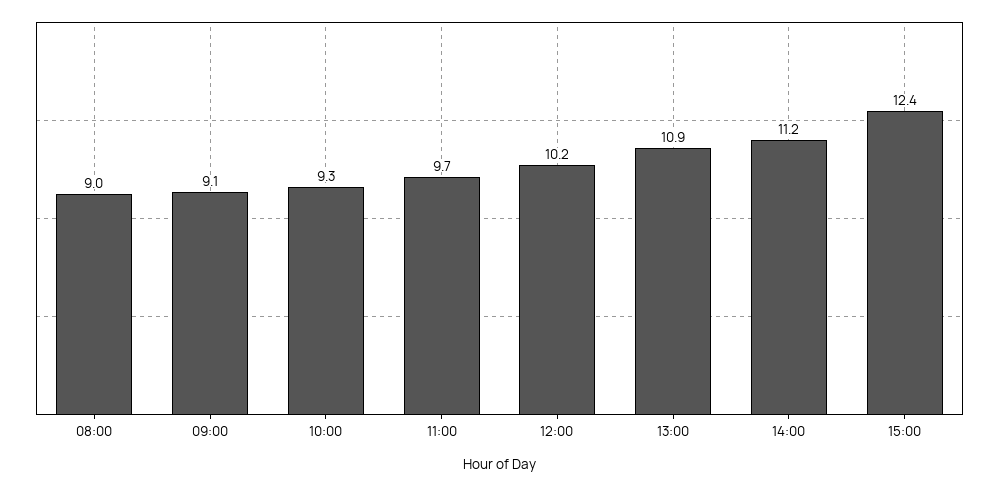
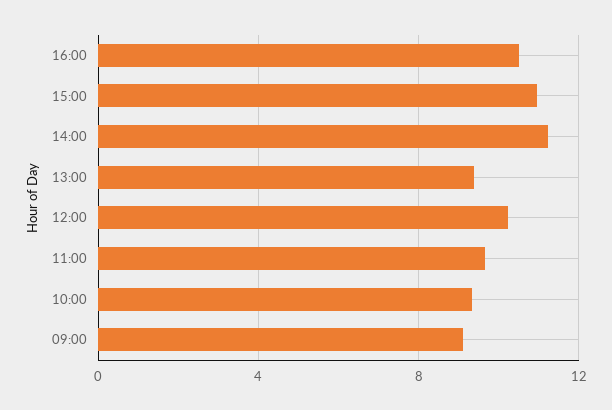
08:00: 9 -> none
13:00: 10.9 -> 9.5
15:00: 12.4 -> 11
16:00: none -> 10.5

